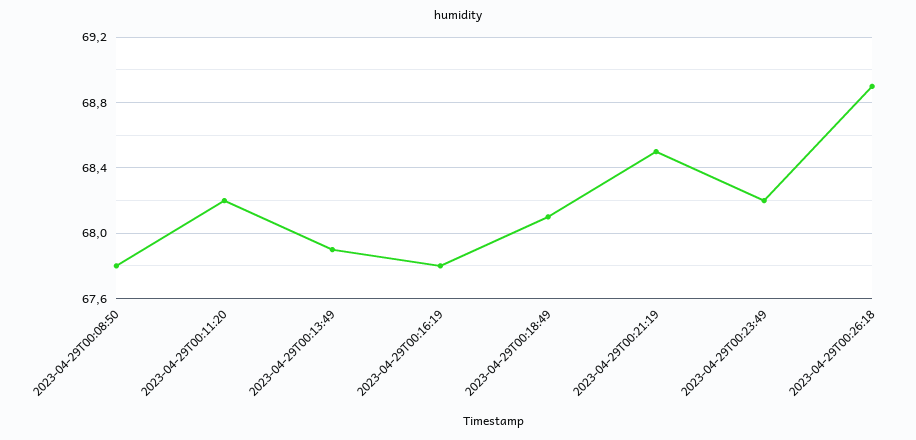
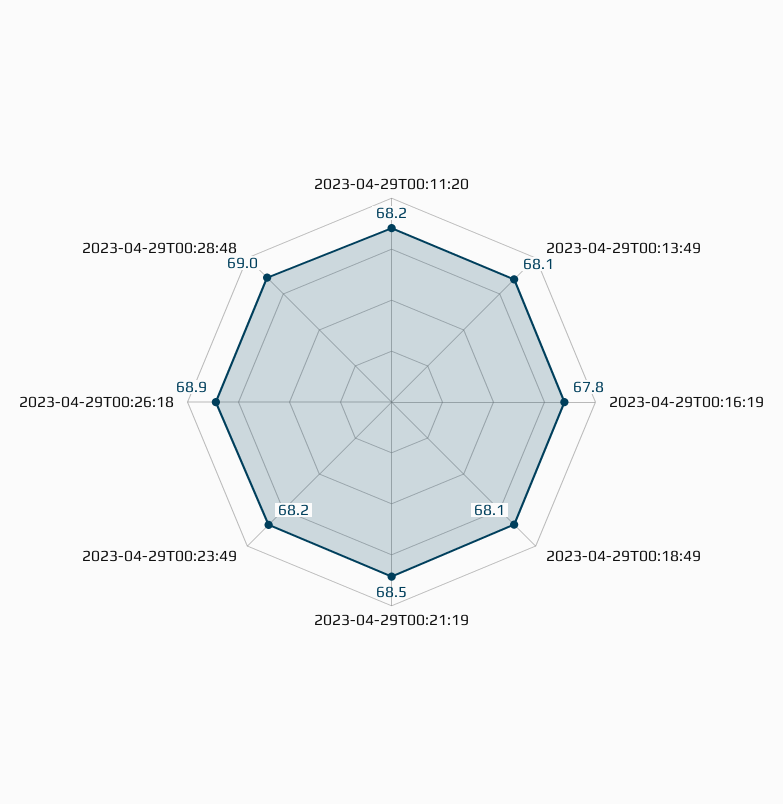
2023-04-29T00:08:50: 67.8 -> none
2023-04-29T00:13:49: 67.9 -> 68.1
2023-04-29T00:28:48: none -> 69

